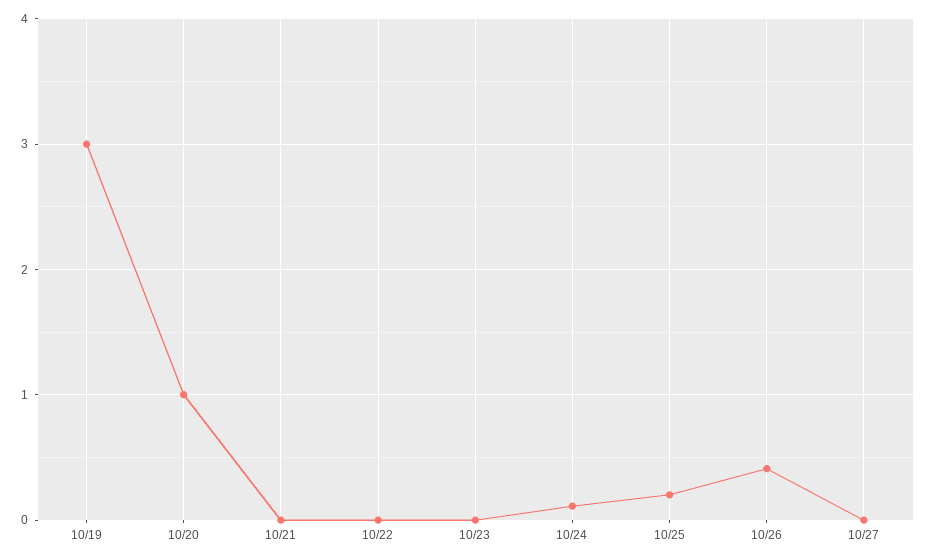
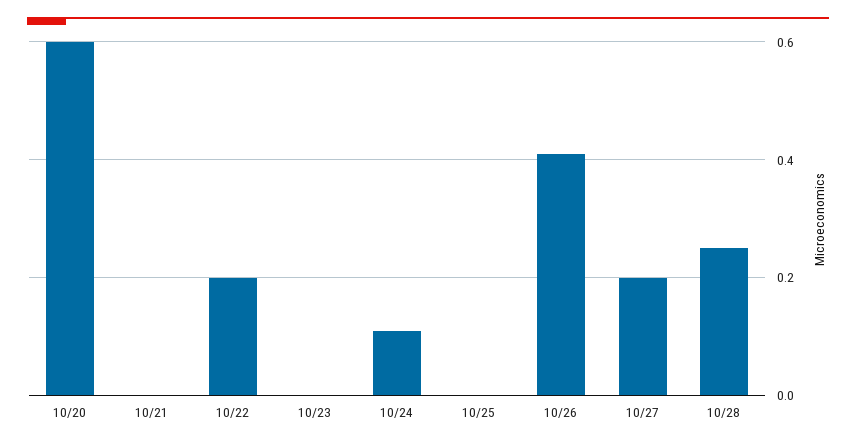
10/19: 3 -> none
10/20: 1 -> 0.6
10/22: 0 -> 0.2
10/25: 0.2 -> 0
10/27: 0 -> 0.2
10/28: none -> 0.25

